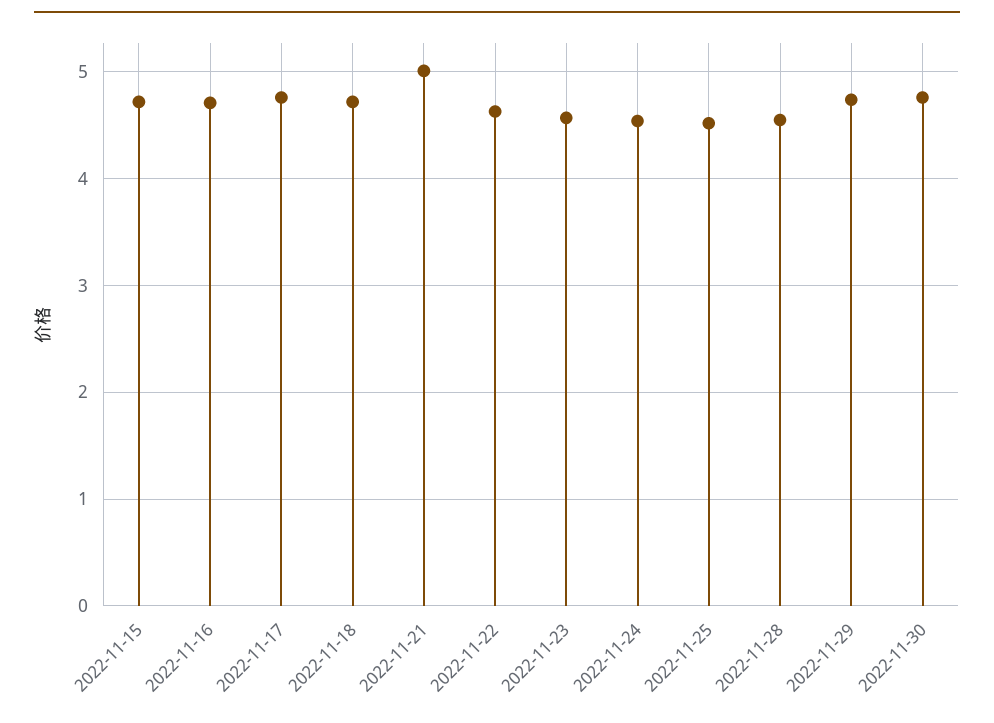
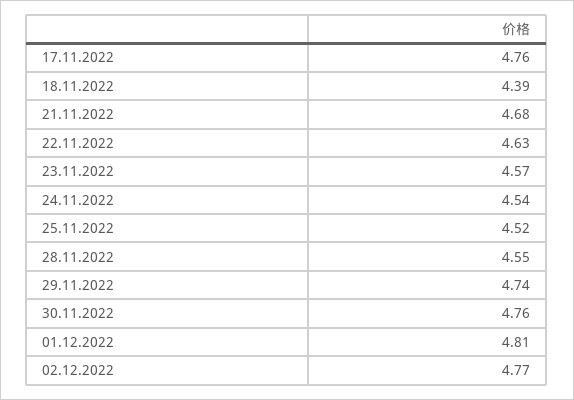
2022-11-15: 4.7 -> none
2022-11-16: 4.7 -> none
2022-11-18: 4.7 -> 4.39
2022-11-21: 5 -> 4.68
01.12.2022: none -> 4.81
02.12.2022: none -> 4.77

